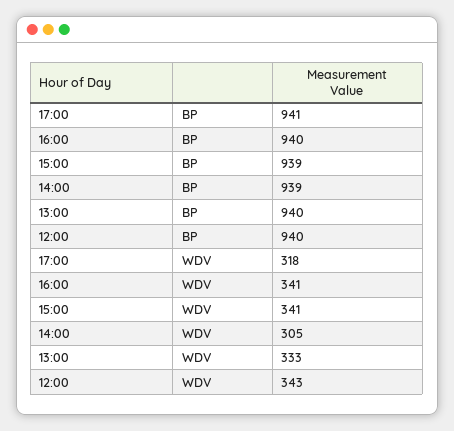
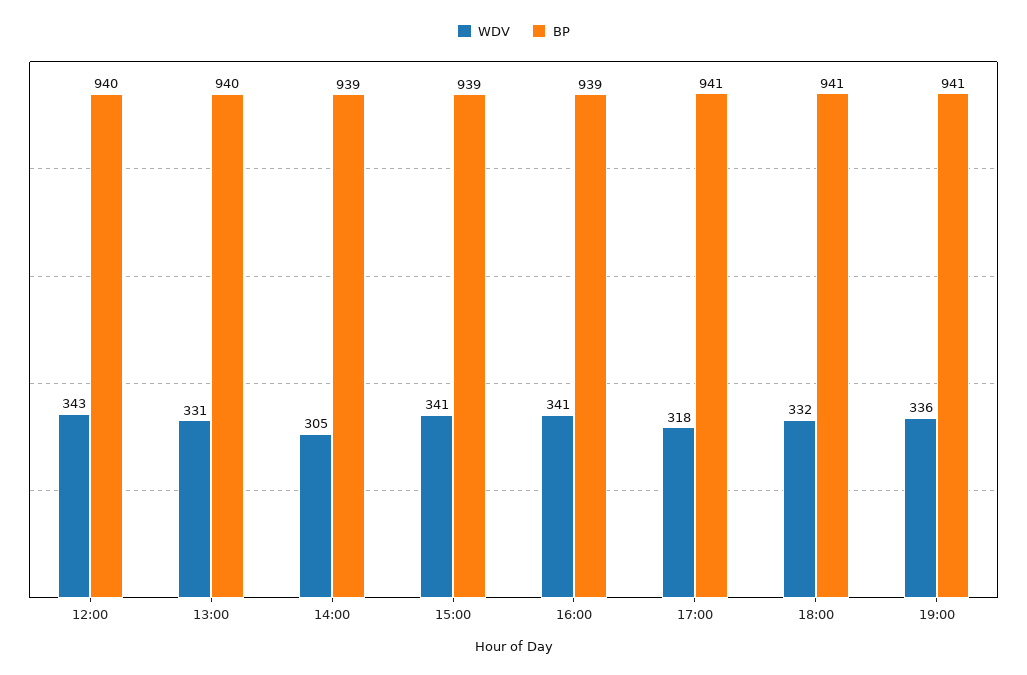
BP, 16:00: 940 -> 939
WDV, 13:00: 333 -> 331
WDV, 18:00: none -> 332
BP, 18:00: none -> 941
WDV, 19:00: none -> 336
BP, 19:00: none -> 941

